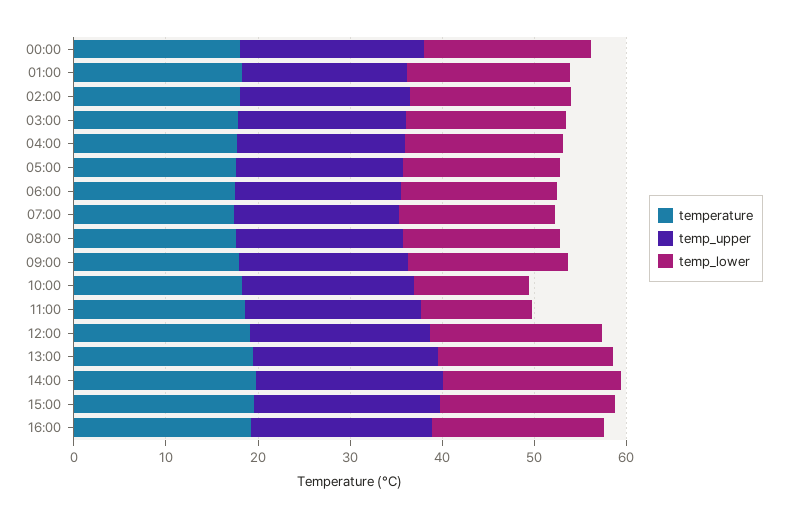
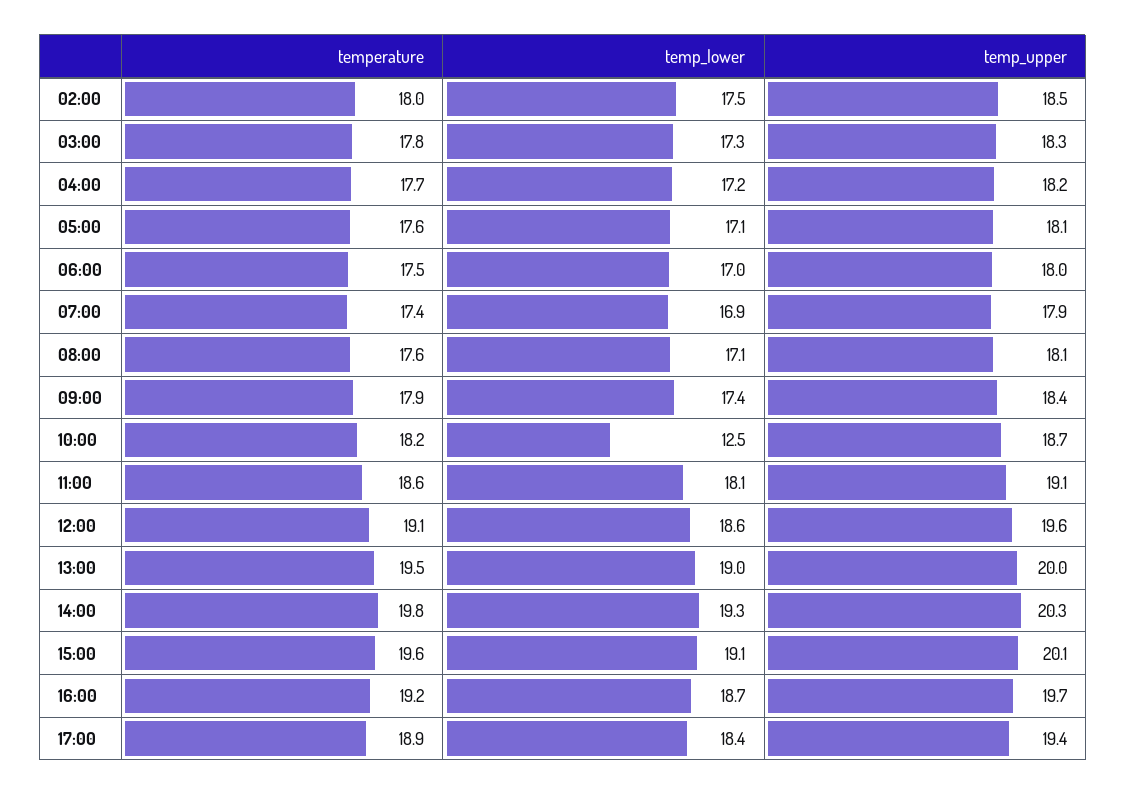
temperature, 00:00: 18 -> none
temp_upper, 00:00: 20 -> none
temp_lower, 00:00: 18 -> none
temperature, 01:00: 18 -> none
temp_upper, 01:00: 18 -> none
temp_lower, 01:00: 18 -> none
temp_lower, 11:00: 12 -> 18.1
temperature, 17:00: none -> 18.9
temp_lower, 17:00: none -> 18.4
temp_upper, 17:00: none -> 19.4

